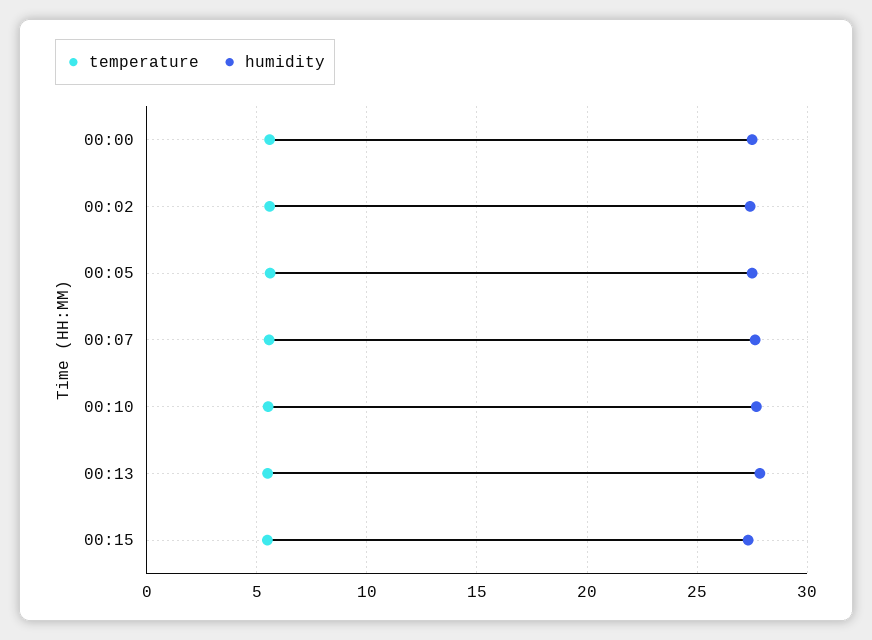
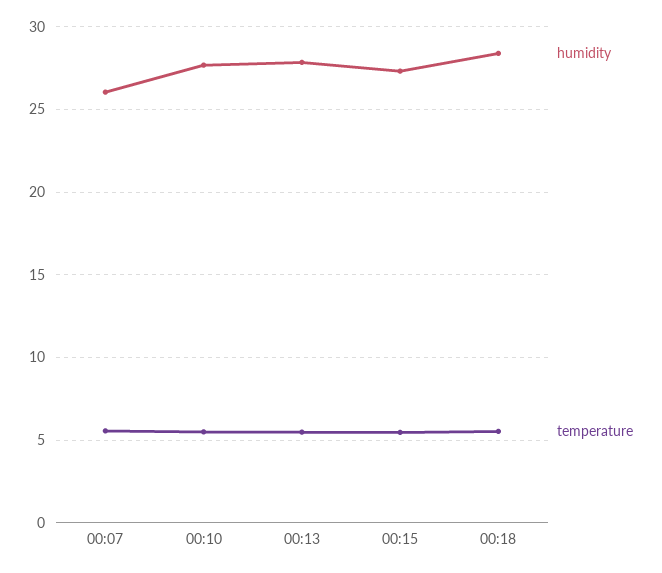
temperature, 00:00: 5.5 -> none
humidity, 00:00: 27.5 -> none
temperature, 00:02: 5.5 -> none
humidity, 00:02: 27.5 -> none
temperature, 00:05: 5.5 -> none
humidity, 00:05: 27.5 -> none
humidity, 00:07: 27.5 -> 26
humidity, 00:18: none -> 28.5
temperature, 00:18: none -> 5.5

